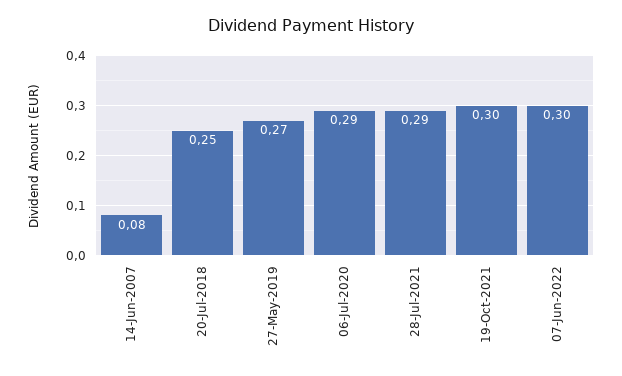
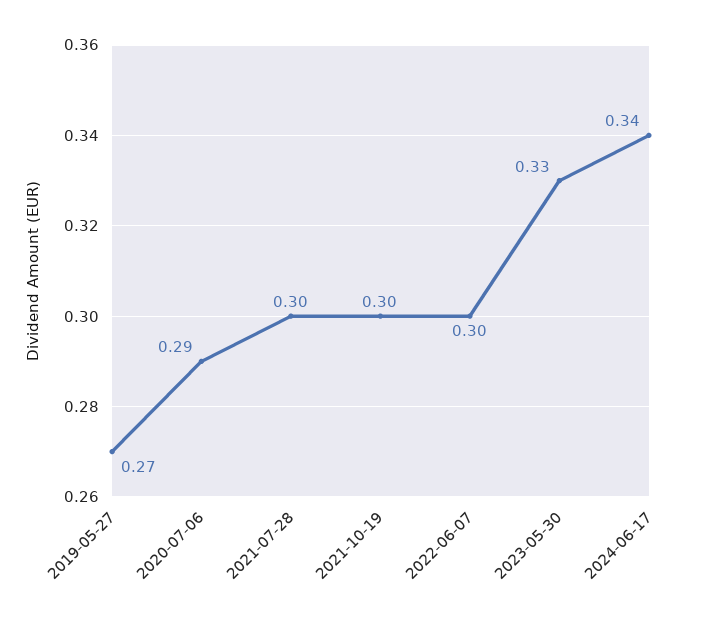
14-Jun-2007: 0.08 -> none
20-Jul-2018: 0.25 -> none
28-Jul-2021: 0.29 -> 0.3
2023-05-30: none -> 0.33
2024-06-17: none -> 0.34

